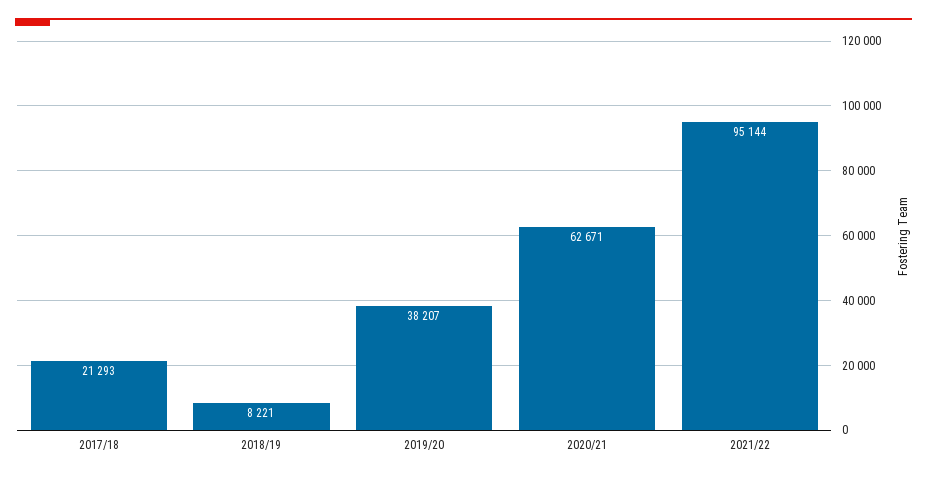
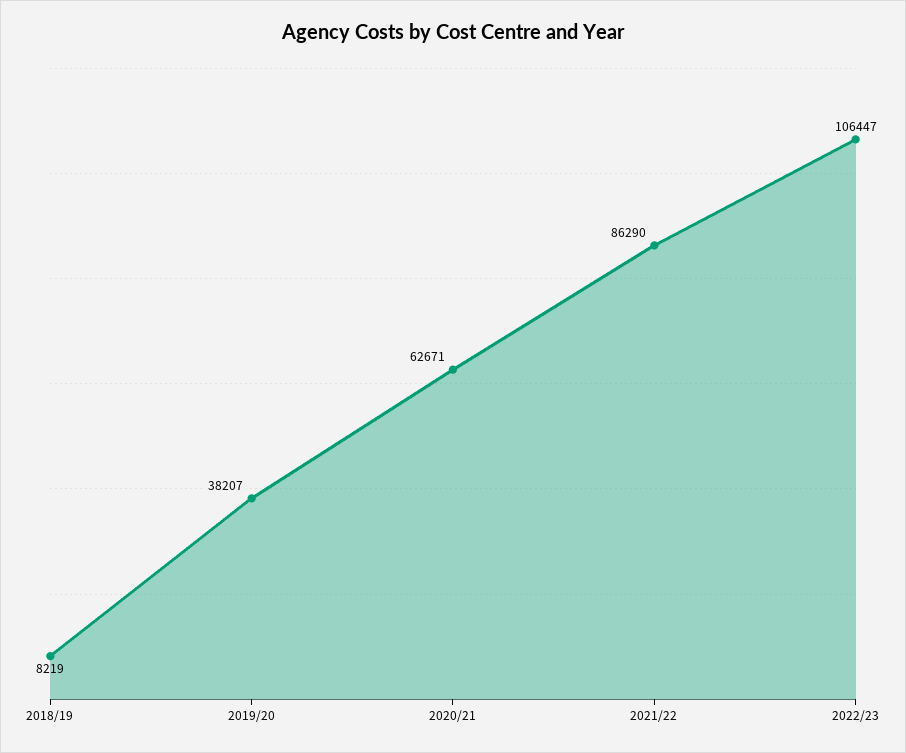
2017/18: 21293 -> none
2018/19: 8221 -> 8219
2021/22: 95144 -> 86290
2022/23: none -> 106447

